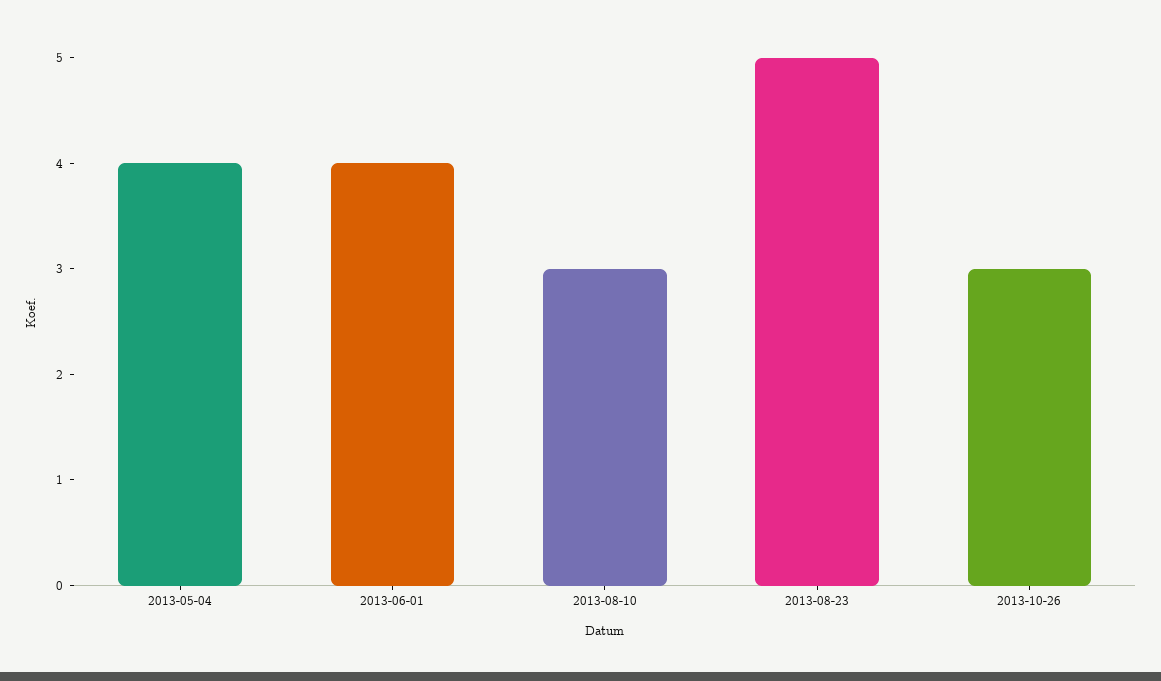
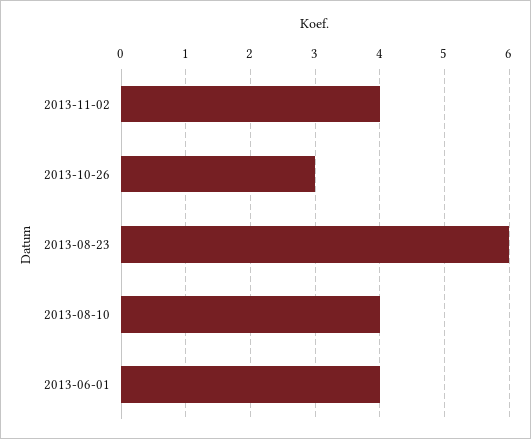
2013-05-04: 4 -> none
2013-08-10: 3 -> 4
2013-08-23: 5 -> 6
2013-11-02: none -> 4

